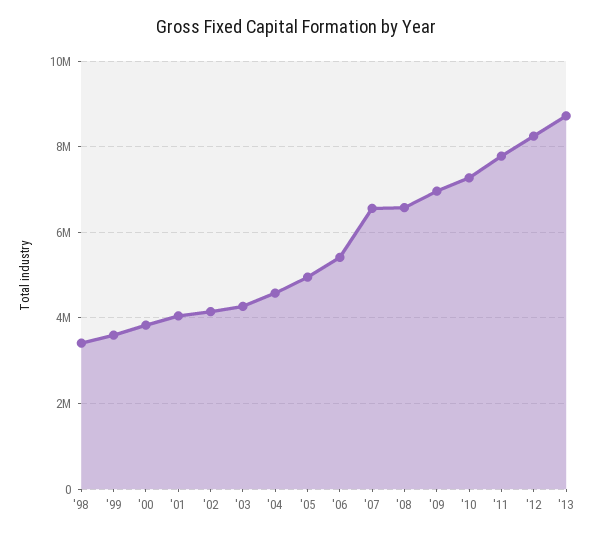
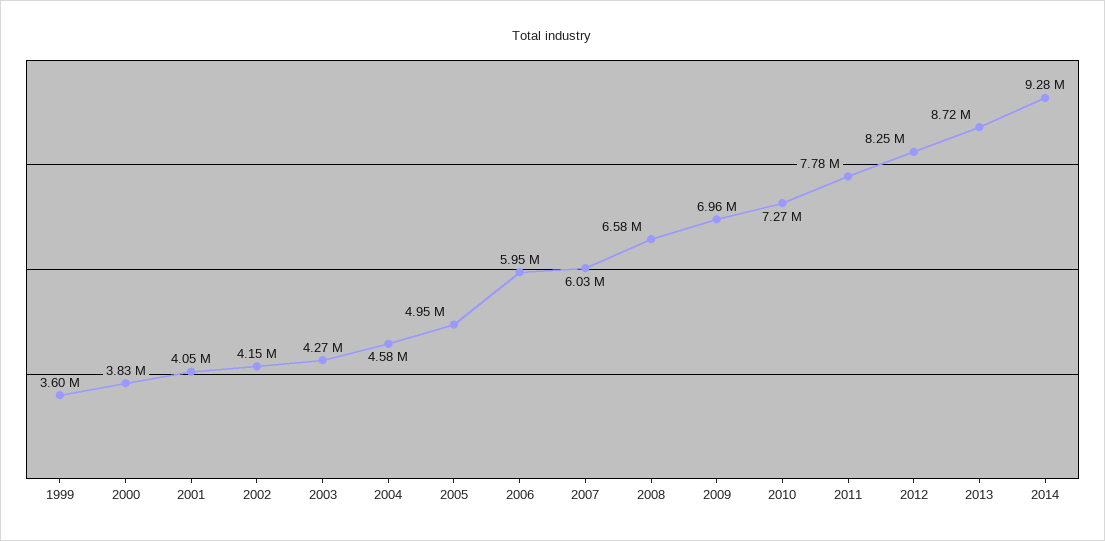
'98: 3400000 -> none
'06: 5400000 -> 5950000
'07: 6600000 -> 6030000
2014: none -> 9280000

